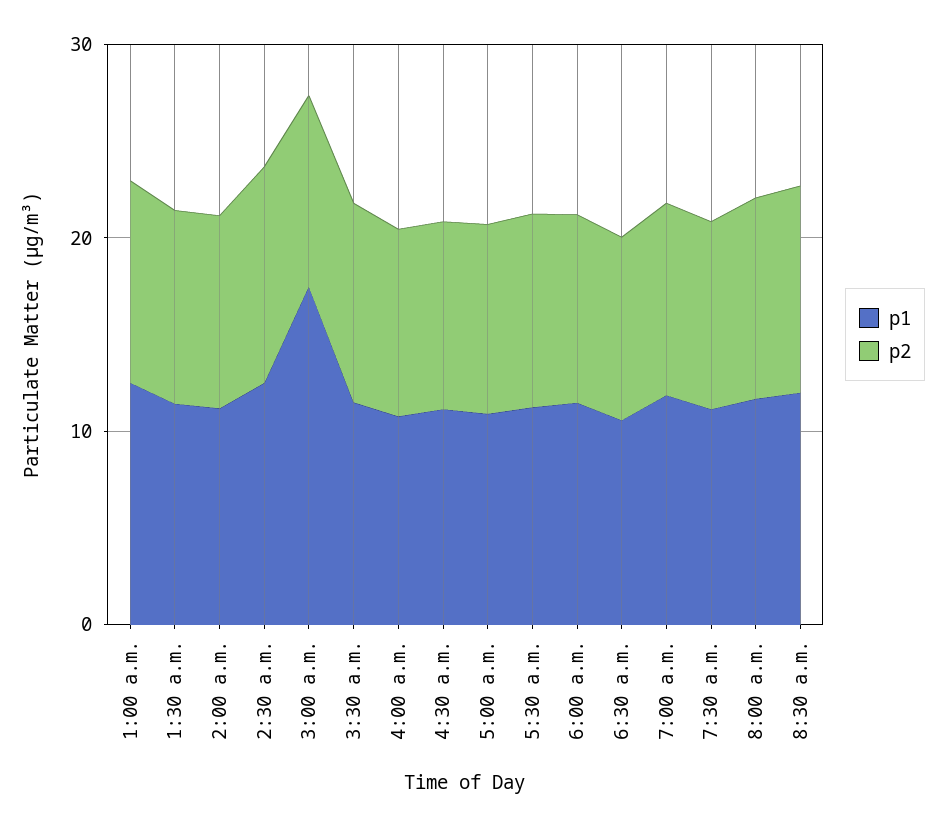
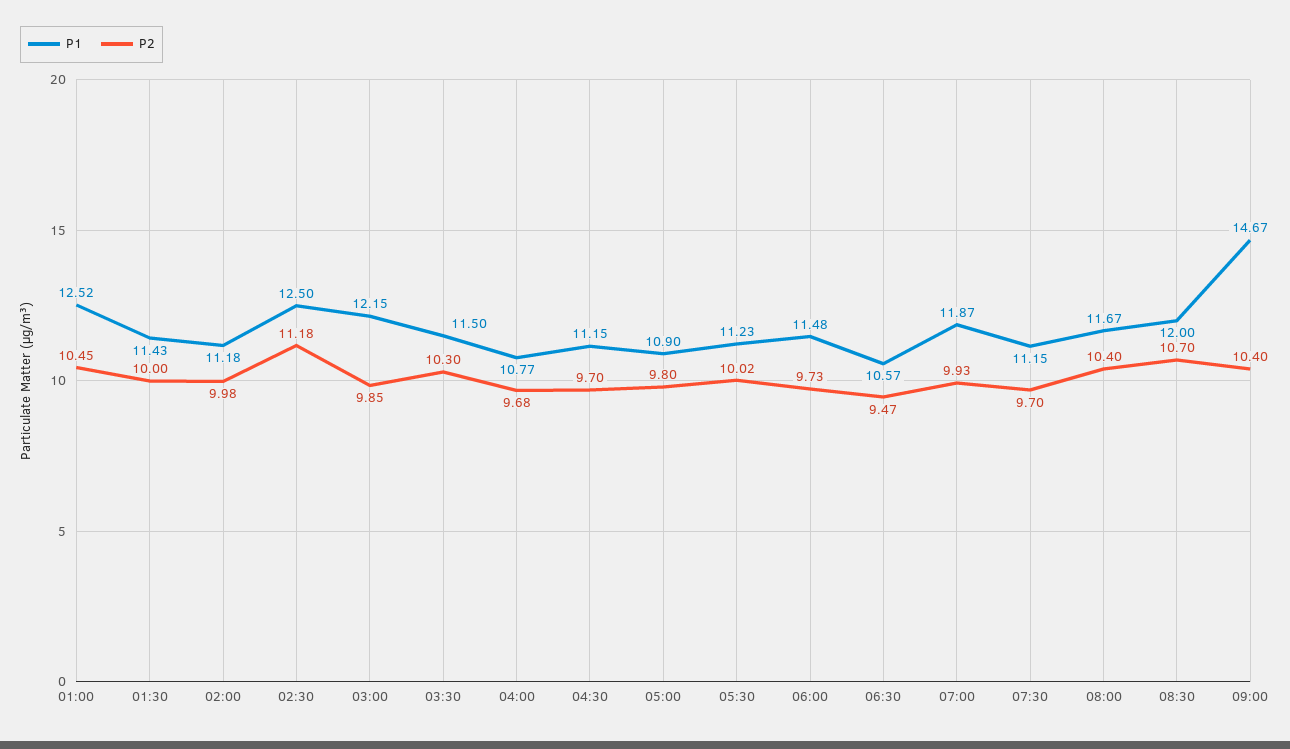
p1, 3:00 a.m.: 18 -> 12.15
p1, 09:00: none -> 14.67
p2, 09:00: none -> 10.4

